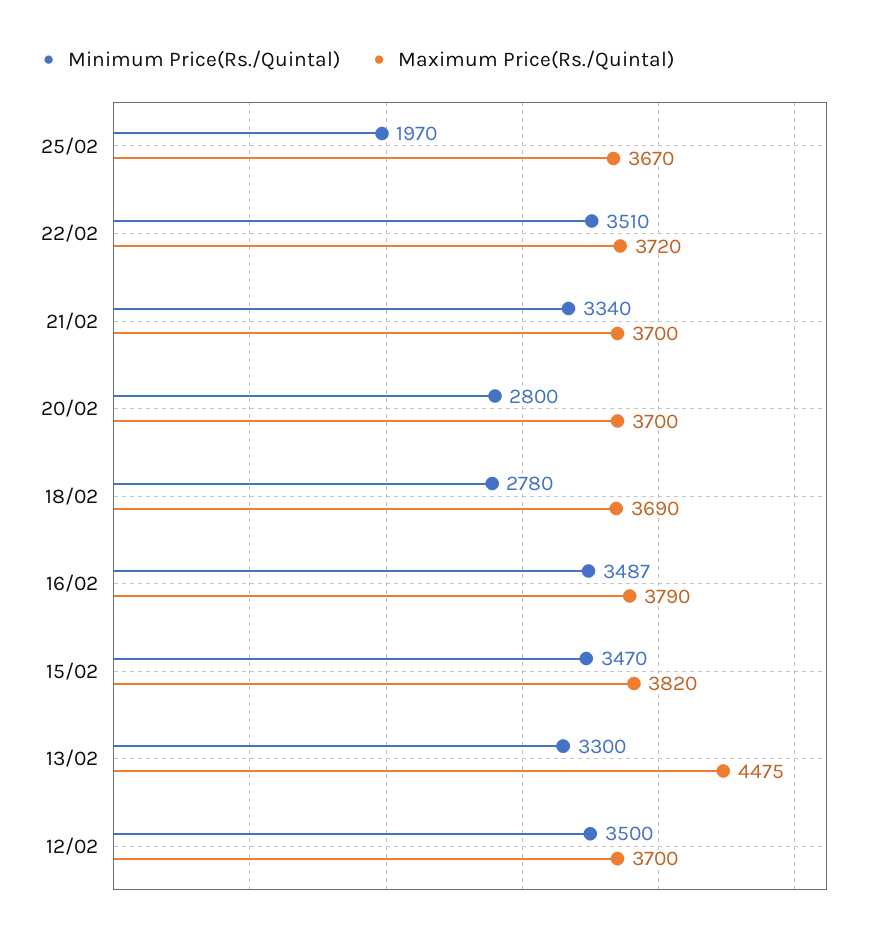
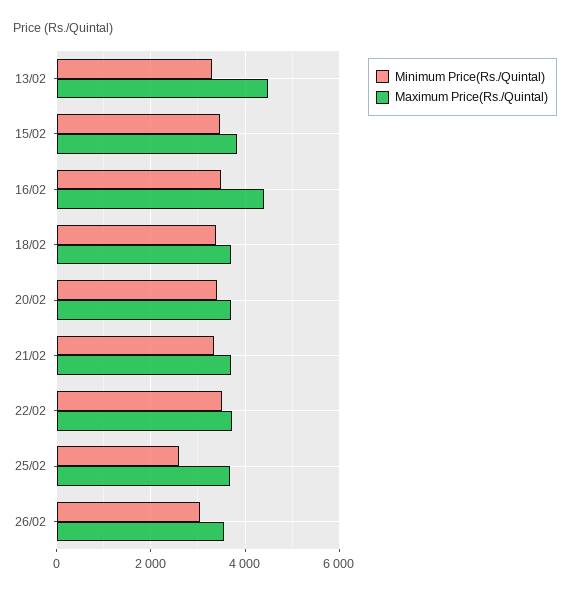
Minimum Price(Rs./Quintal), 25/02: 1970 -> 2600
Minimum Price(Rs./Quintal), 20/02: 2800 -> 3400
Minimum Price(Rs./Quintal), 18/02: 2780 -> 3400
Maximum Price(Rs./Quintal), 16/02: 3790 -> 4400
Minimum Price(Rs./Quintal), 12/02: 3500 -> none
Maximum Price(Rs./Quintal), 12/02: 3700 -> none
Minimum Price(Rs./Quintal), 26/02: none -> 3000
Maximum Price(Rs./Quintal), 26/02: none -> 3600

